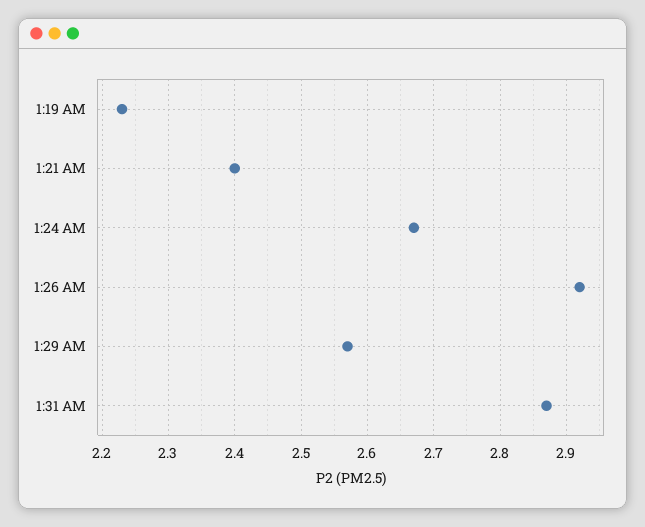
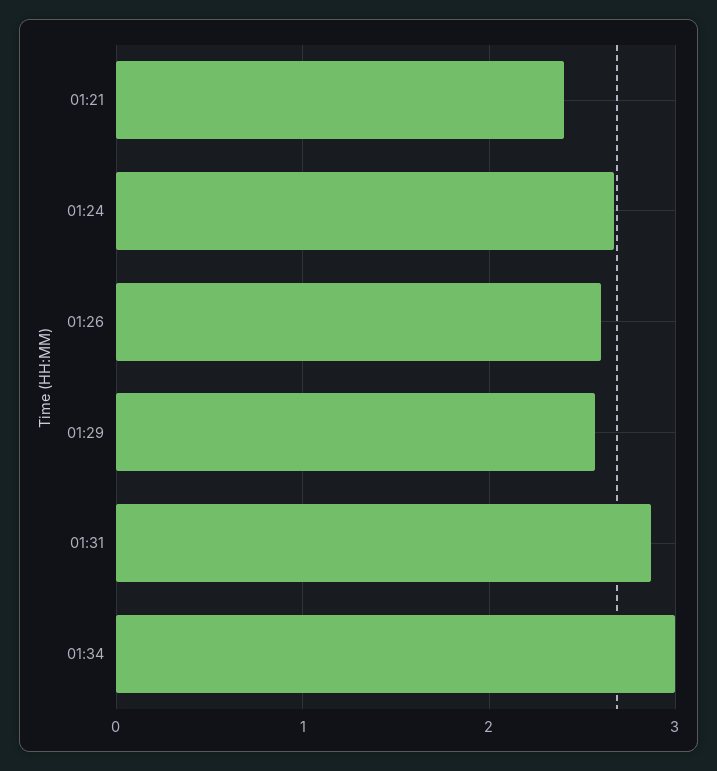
1:19 AM: 2.23 -> none
1:26 AM: 2.92 -> 2.6
01:34: none -> 3

